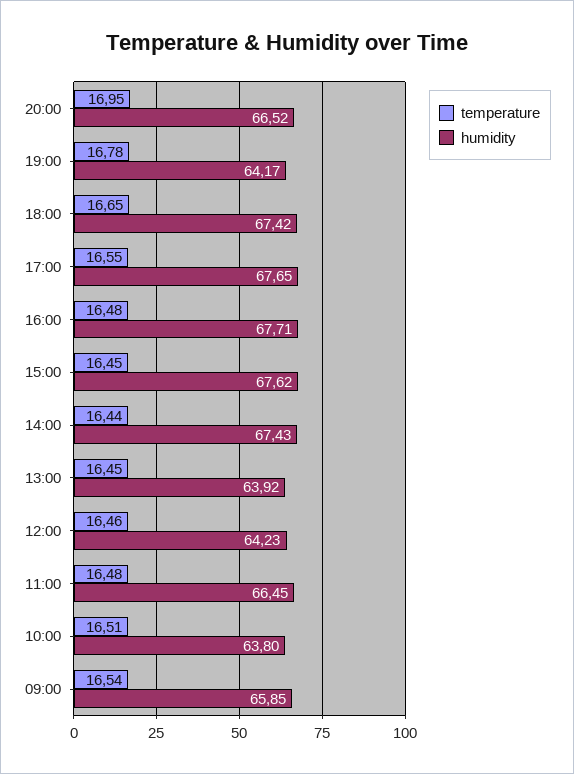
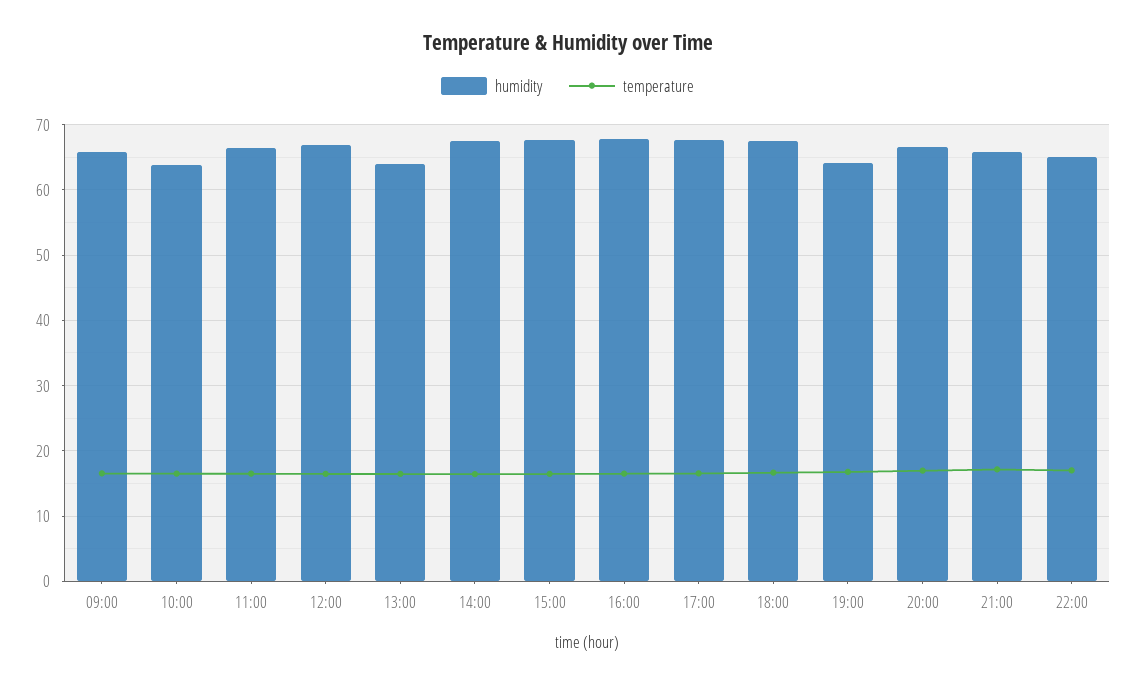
humidity, 12:00: 64.23 -> 67
humidity, 21:00: none -> 66
temperature, 21:00: none -> 17
humidity, 22:00: none -> 65
temperature, 22:00: none -> 17

